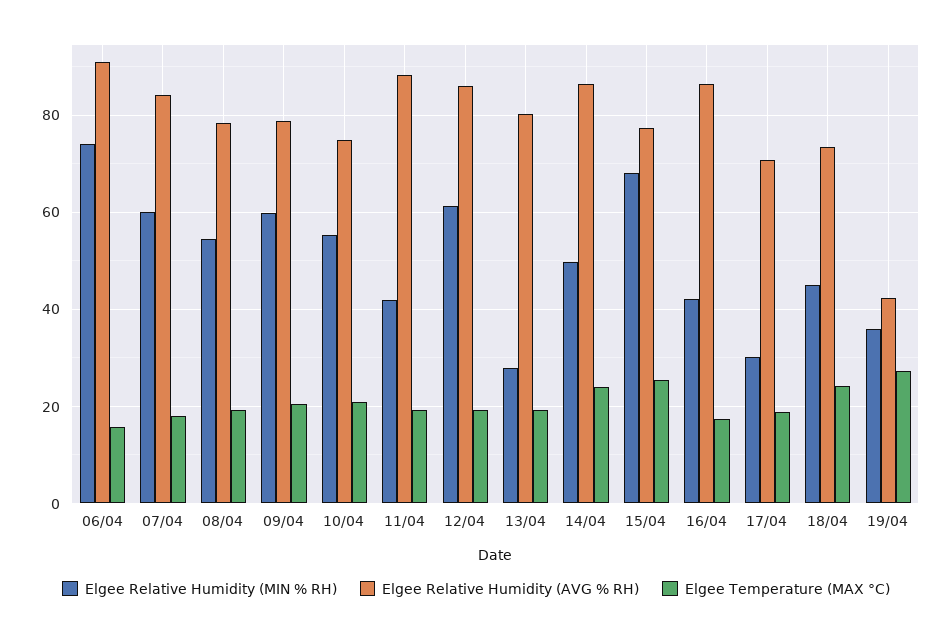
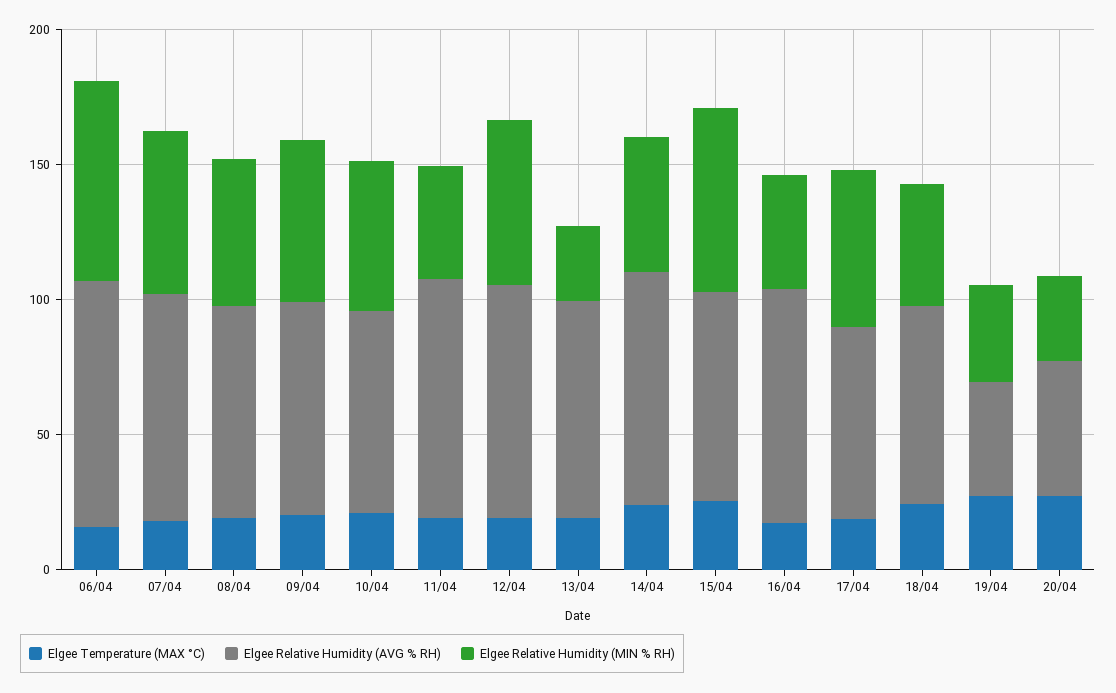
Elgee Relative Humidity (MIN % RH), 17/04: 30 -> 60
Elgee Temperature (MAX °C), 20/04: none -> 30
Elgee Relative Humidity (AVG % RH), 20/04: none -> 50
Elgee Relative Humidity (MIN % RH), 20/04: none -> 30

